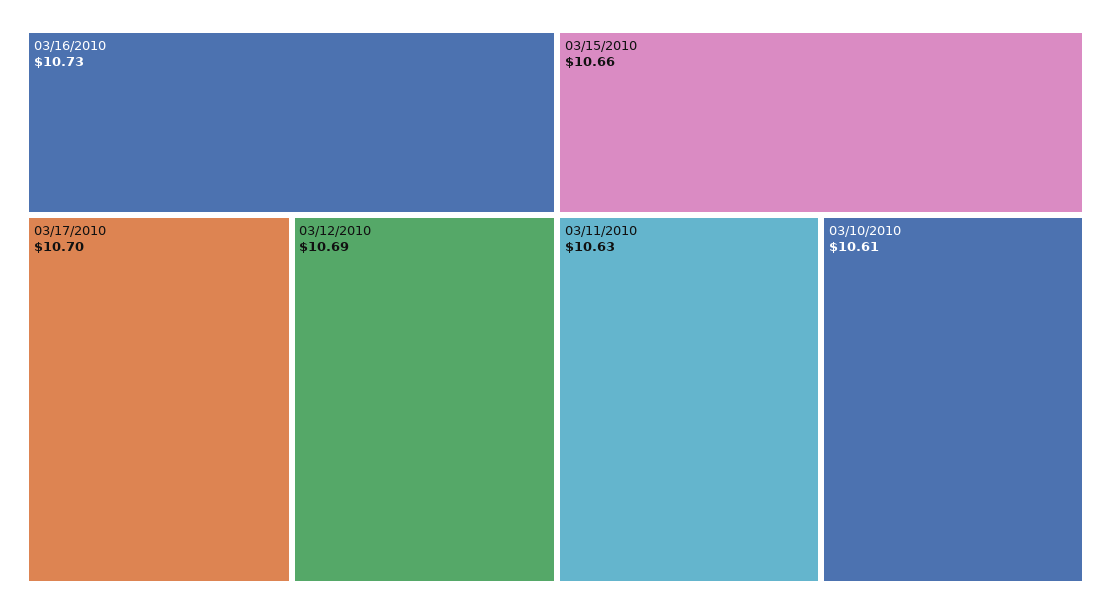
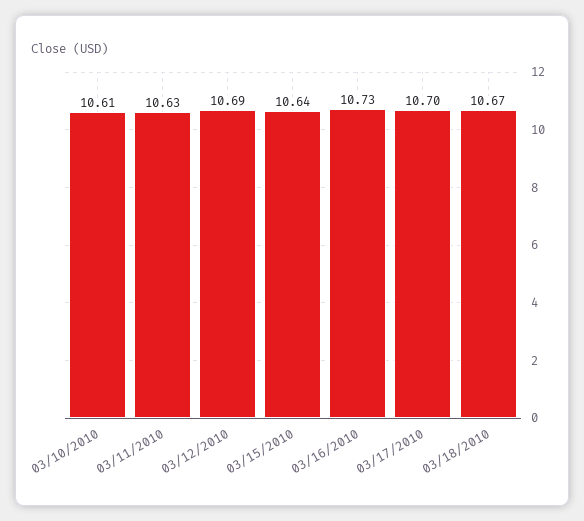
03/15/2010: 10.66 -> 10.64
03/18/2010: none -> 10.67

